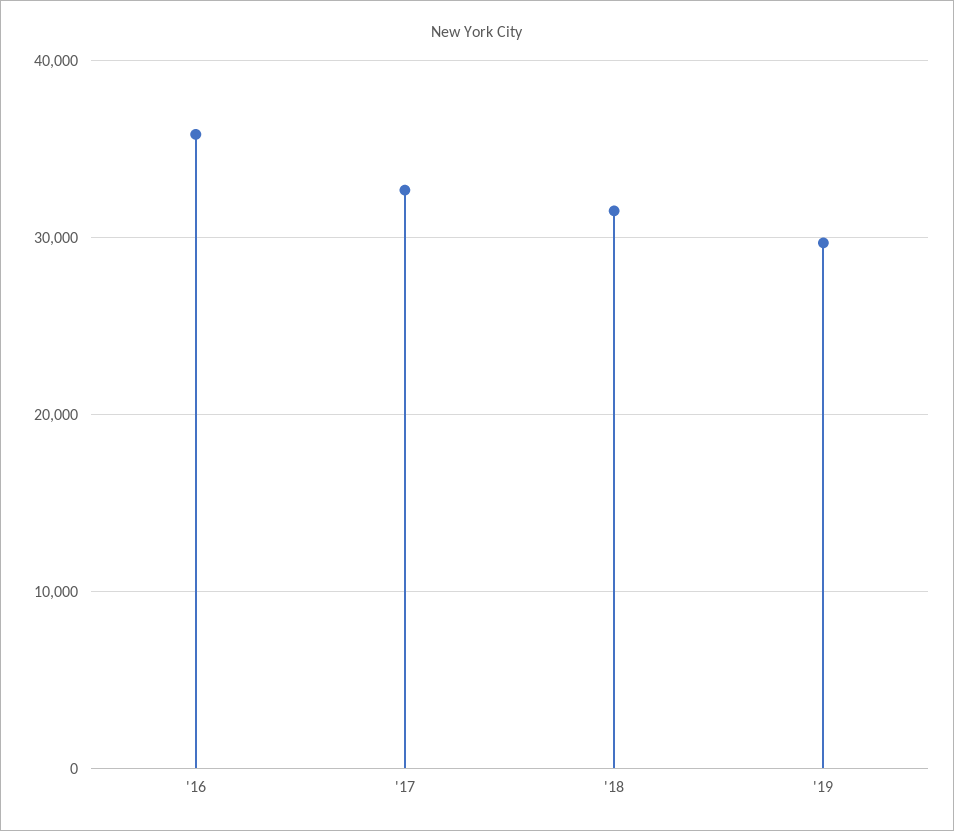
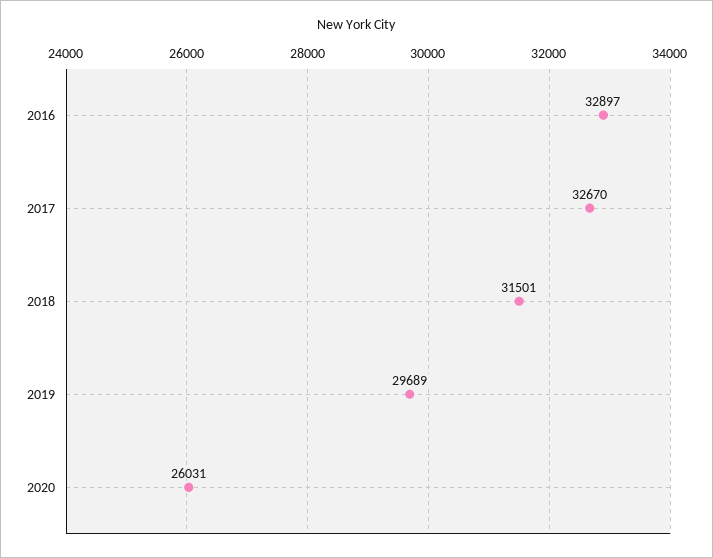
'16: 36000 -> 32897
2020: none -> 26031

